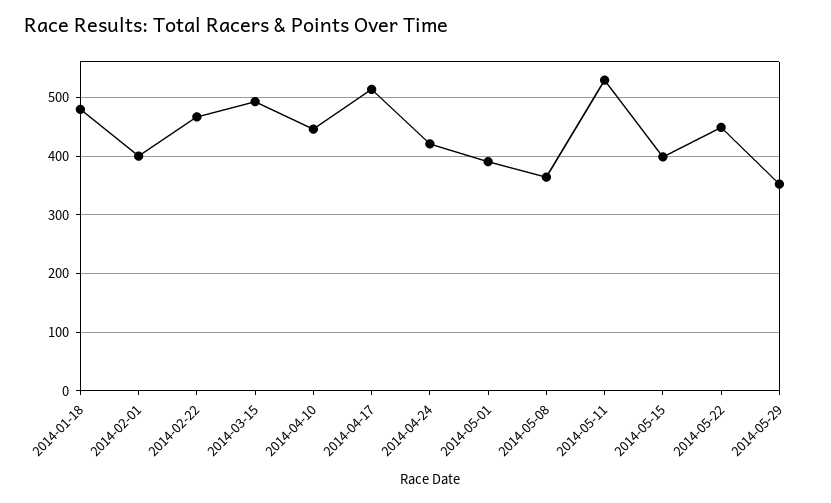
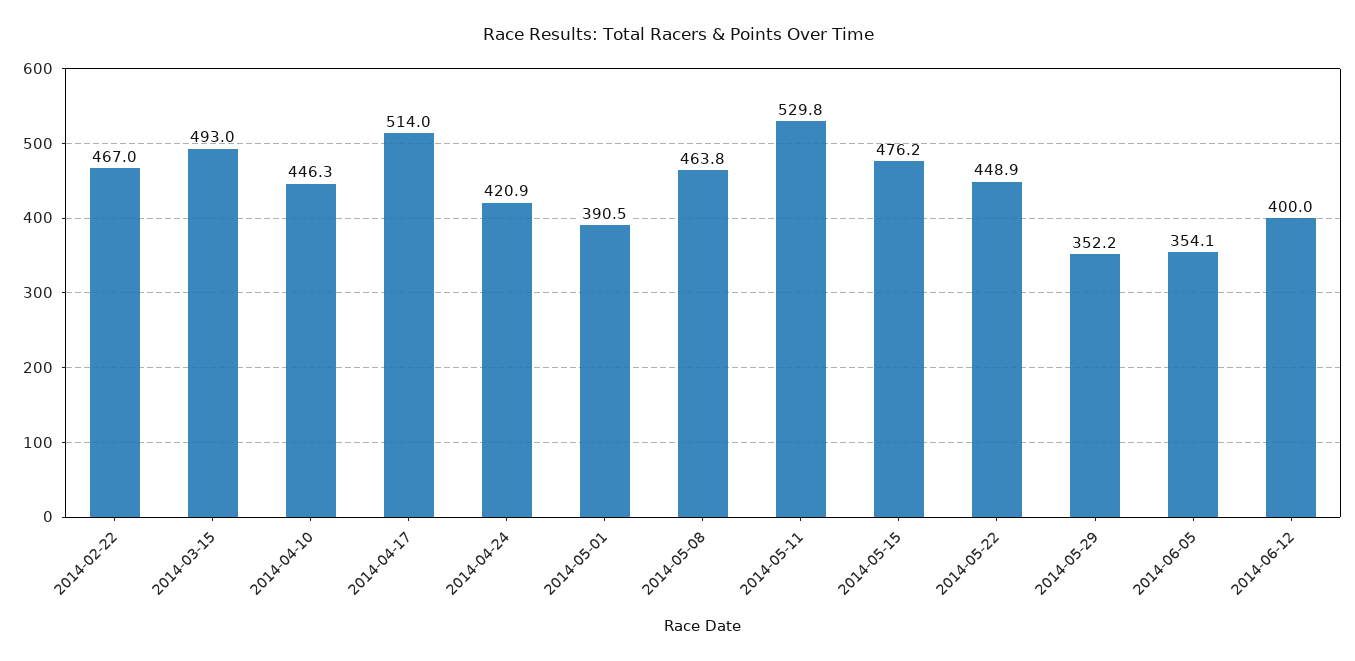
2014-01-18: 480 -> none
2014-02-01: 400 -> none
2014-05-08: 360 -> 463.8
2014-05-15: 400 -> 476.2
2014-06-05: none -> 354.1
2014-06-12: none -> 400

